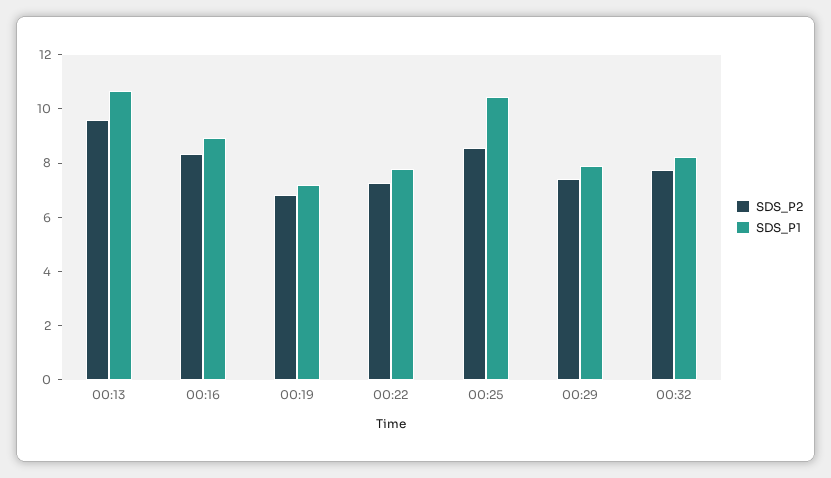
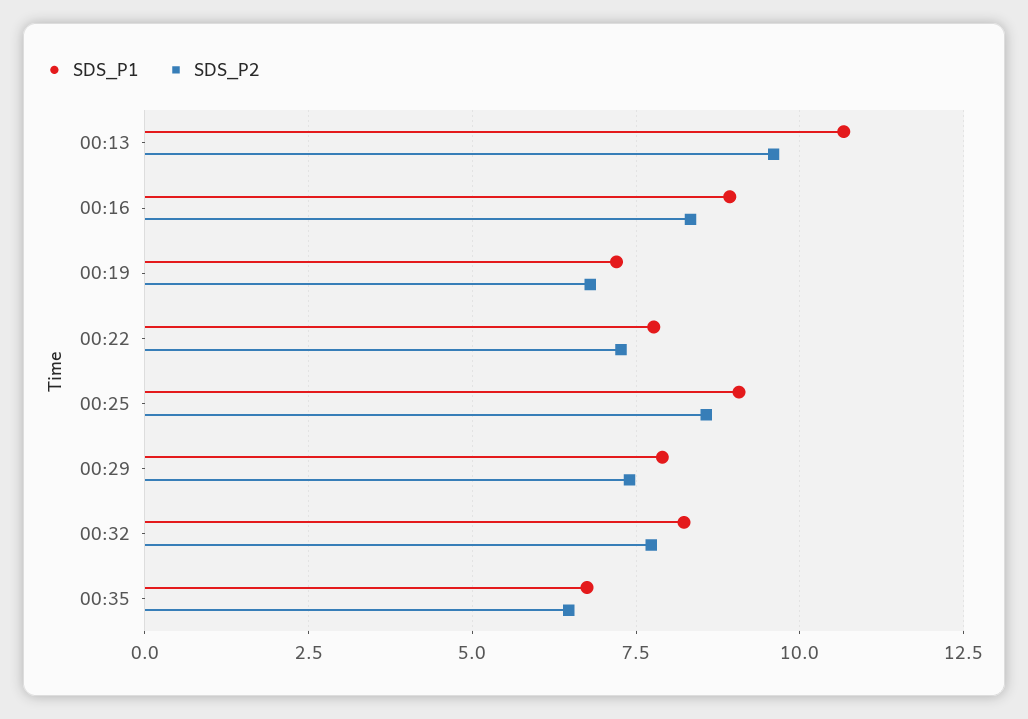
SDS_P1, 00:25: 10.5 -> 9
SDS_P1, 00:35: none -> 6.75
SDS_P2, 00:35: none -> 6.5

